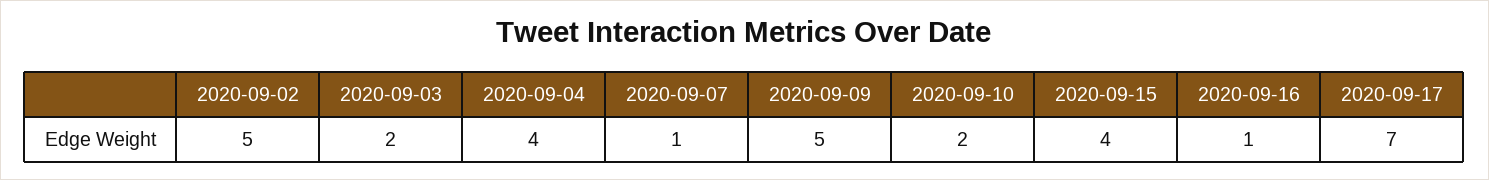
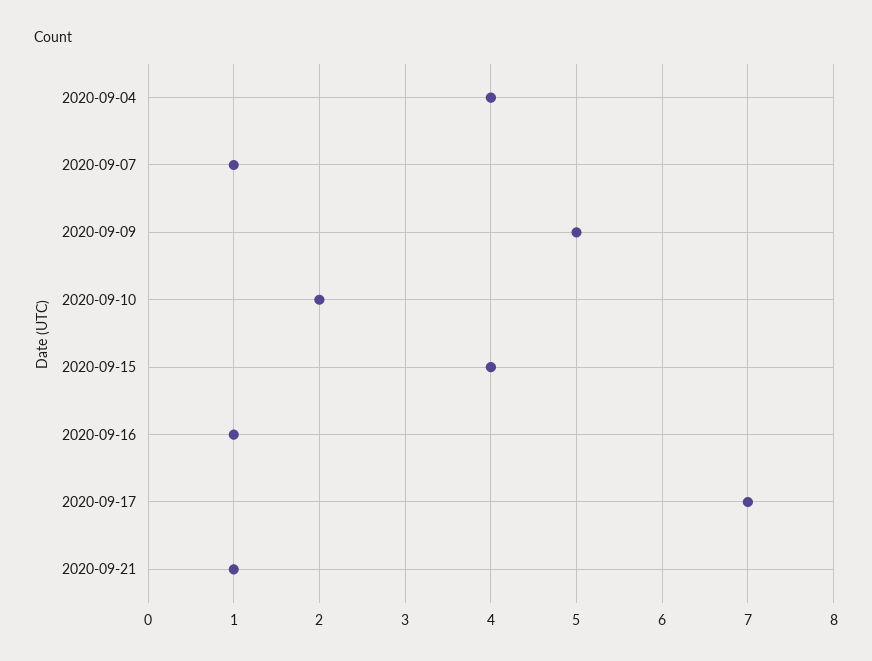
2020-09-02: 5 -> none
2020-09-03: 2 -> none
2020-09-21: none -> 1

